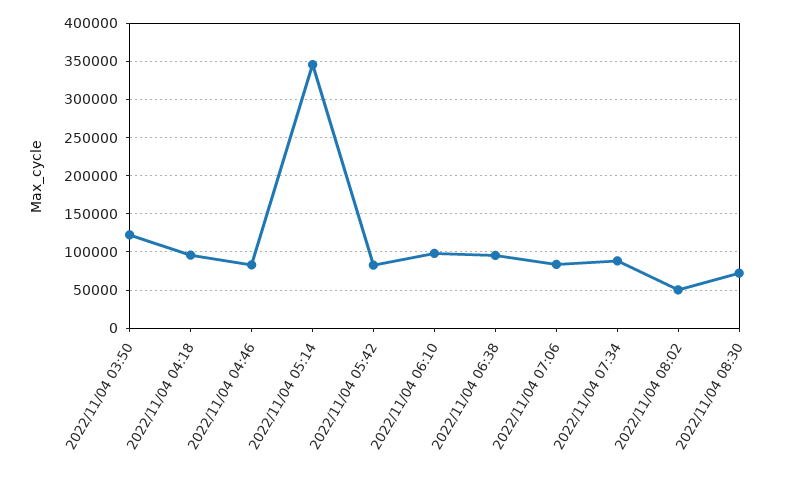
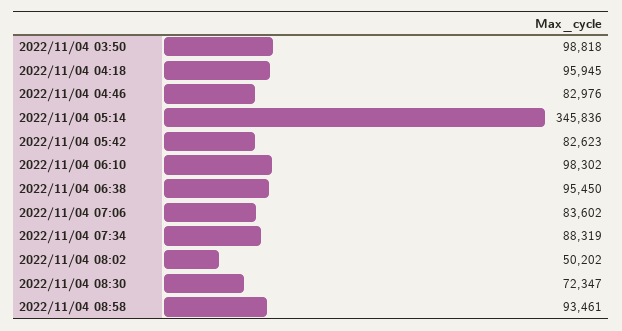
2022/11/04 03:50: 120000 -> 98818
2022/11/04 08:58: none -> 93461

